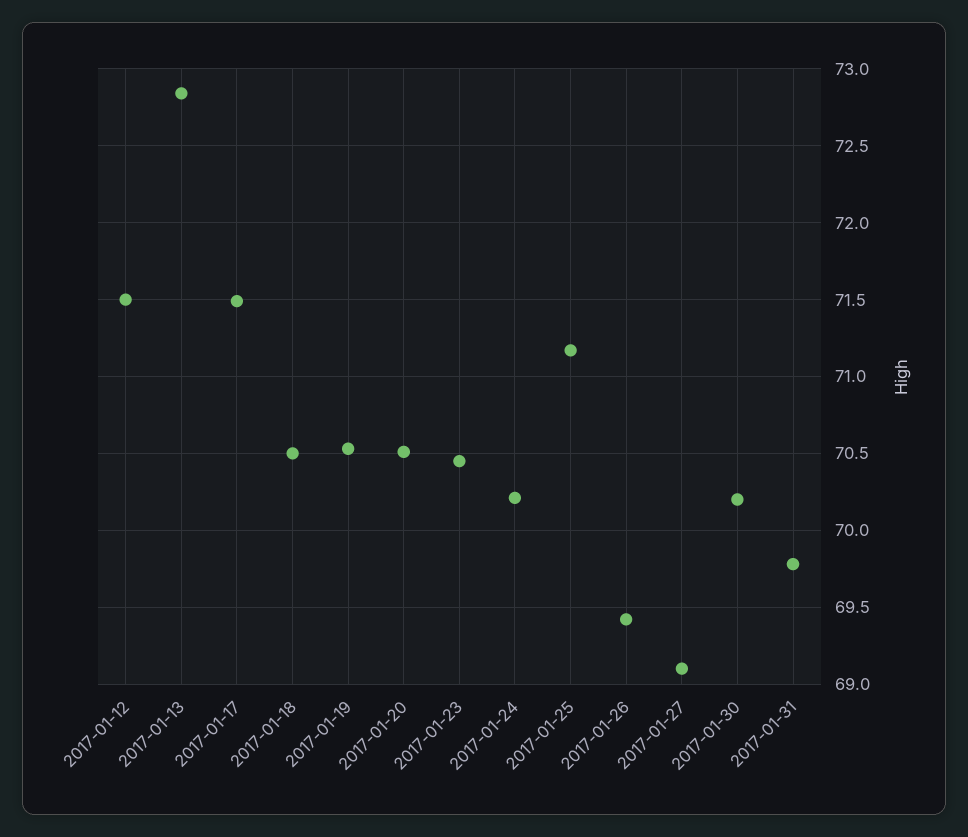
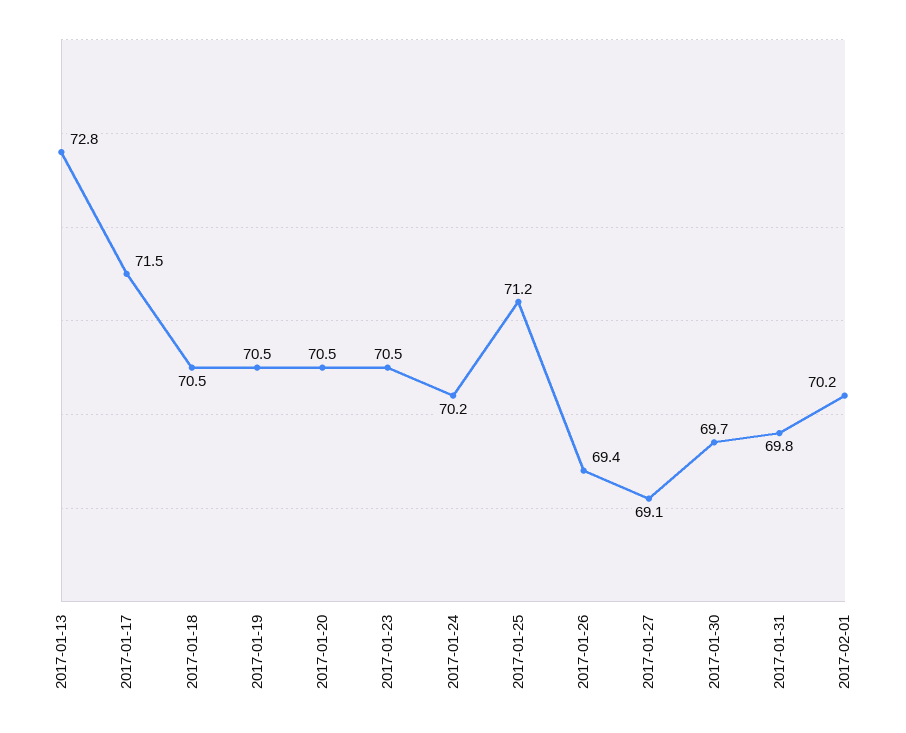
2017-01-12: 71.5 -> none
2017-01-30: 70.2 -> 69.7
2017-02-01: none -> 70.2

